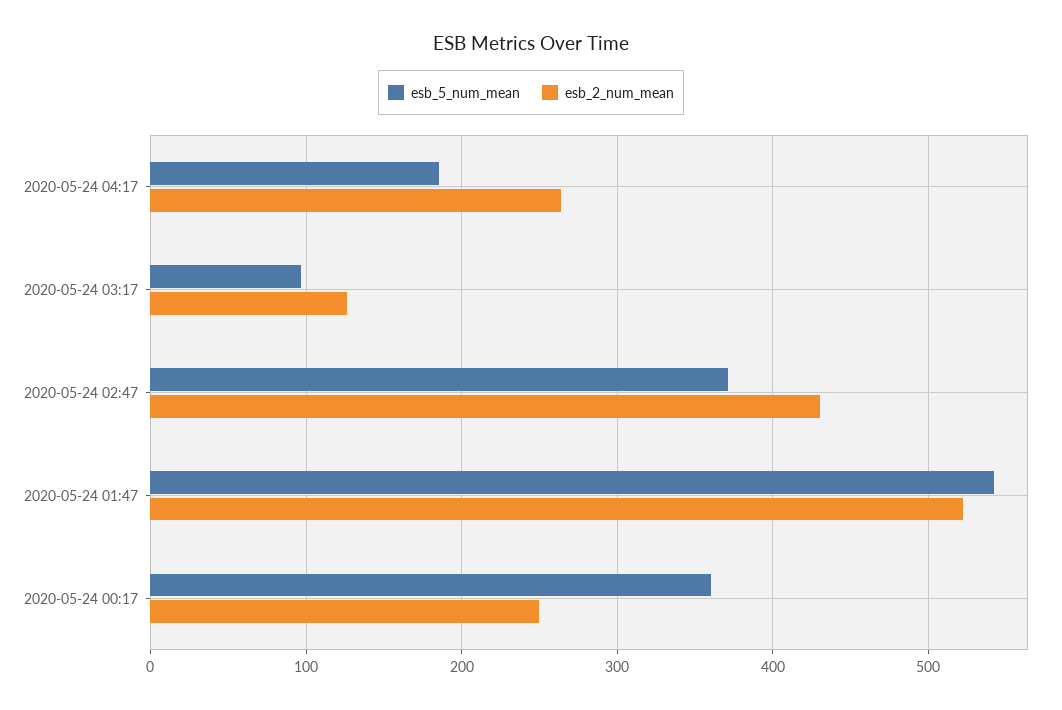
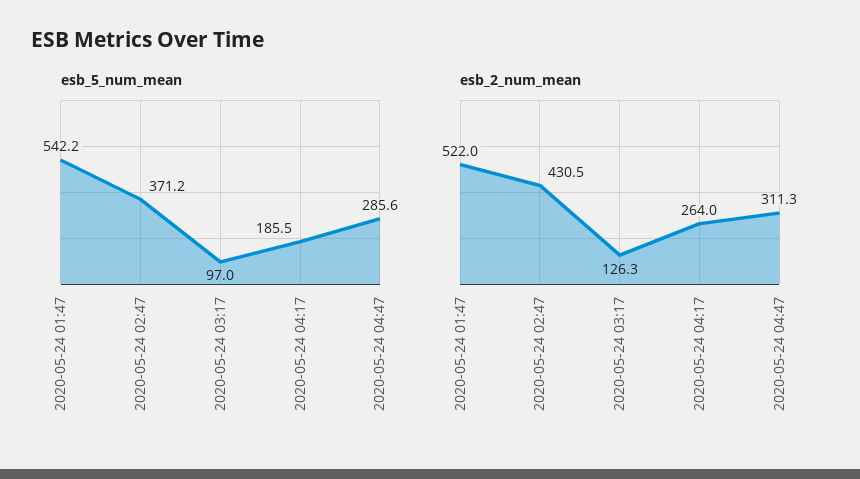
esb_5_num_mean, 2020-05-24 00:17: 360 -> none
esb_2_num_mean, 2020-05-24 00:17: 250 -> none
esb_5_num_mean, 2020-05-24 04:47: none -> 285.6
esb_2_num_mean, 2020-05-24 04:47: none -> 311.3

